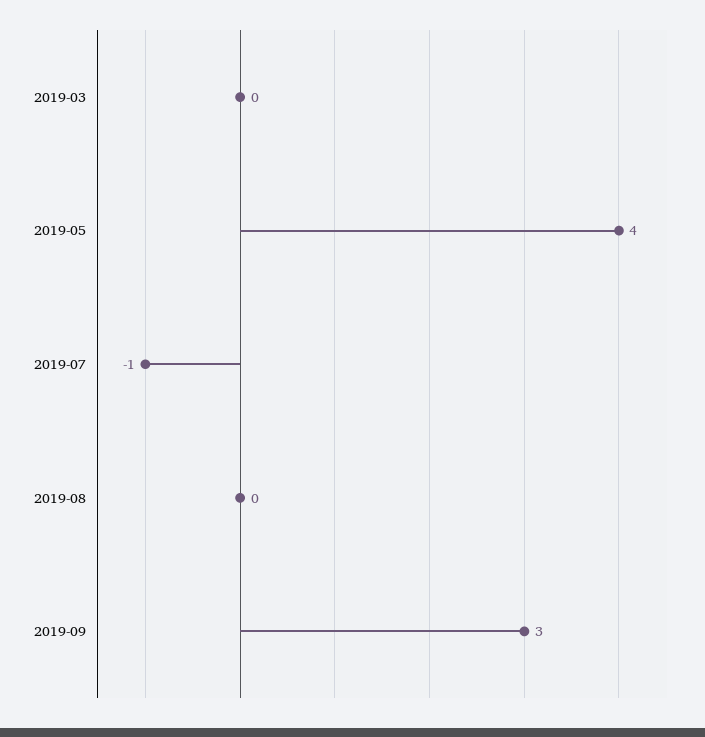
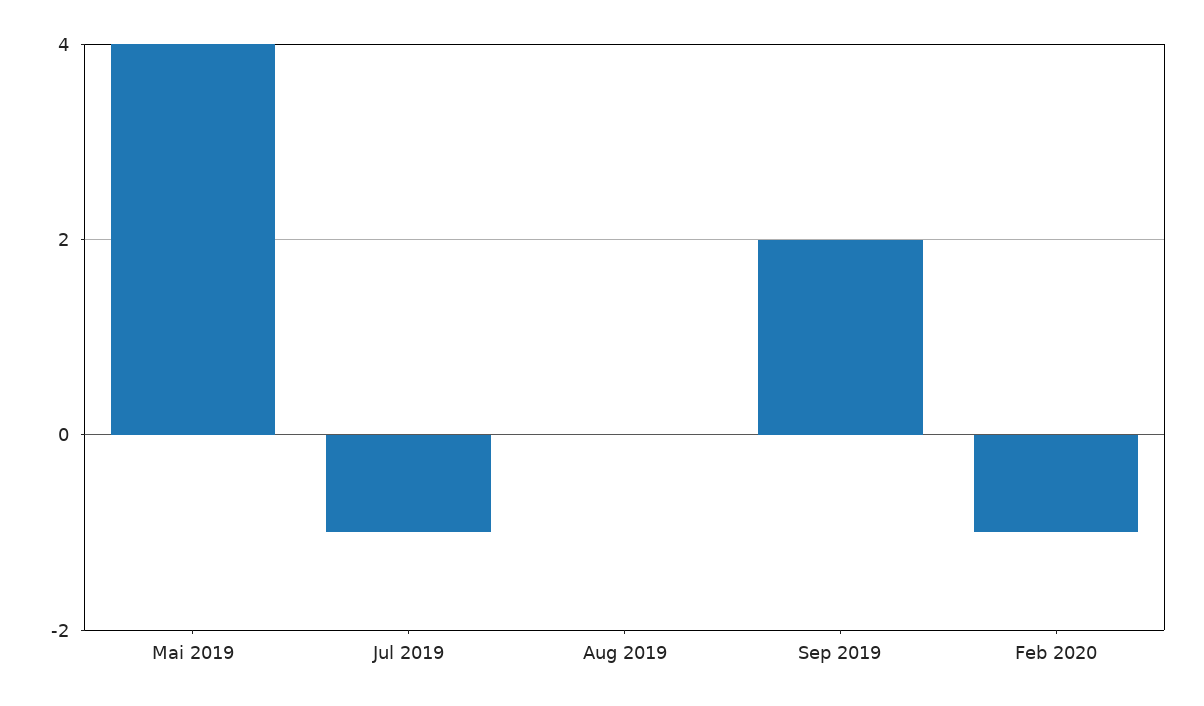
2019-03: 0 -> none
2019-09: 3 -> 2
Feb 2020: none -> -1

